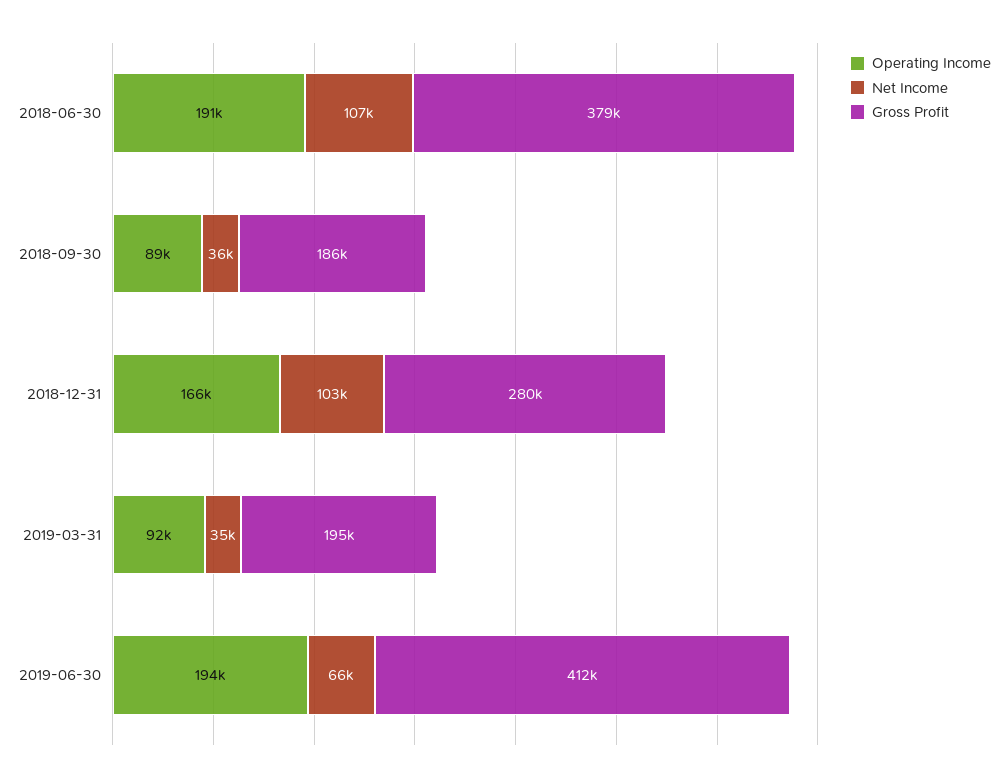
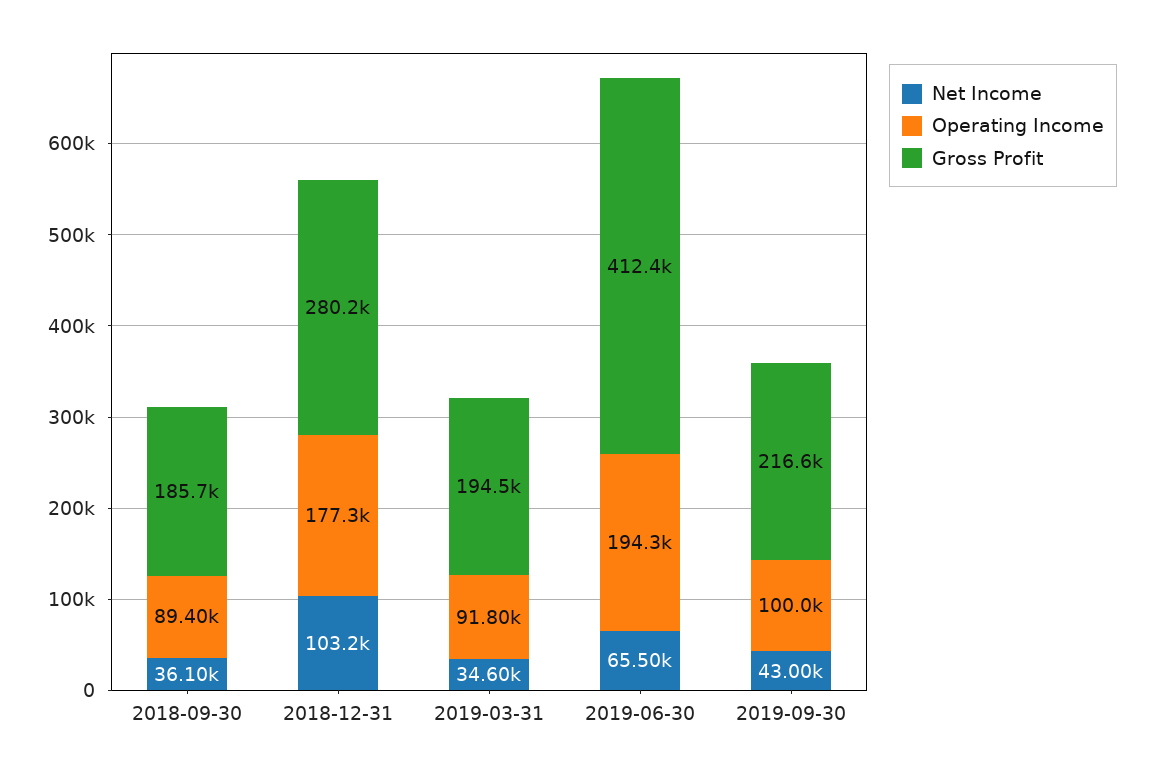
Operating Income, 2018-06-30: 191000 -> none
Net Income, 2018-06-30: 107000 -> none
Gross Profit, 2018-06-30: 379000 -> none
Operating Income, 2018-12-31: 166000 -> 177300
Net Income, 2019-09-30: none -> 43000
Operating Income, 2019-09-30: none -> 100000
Gross Profit, 2019-09-30: none -> 216600

